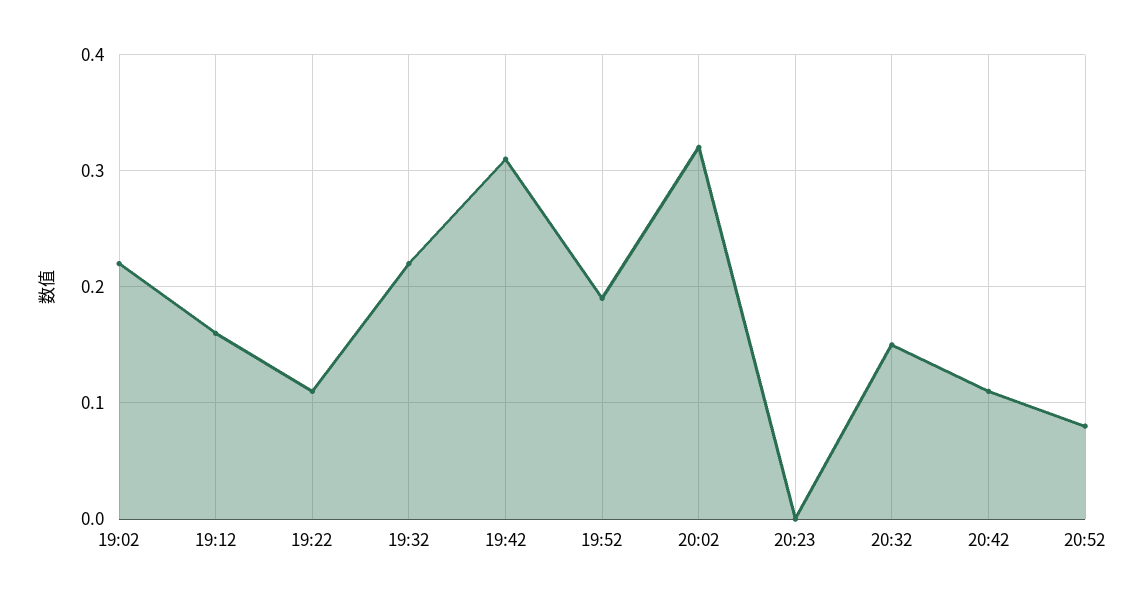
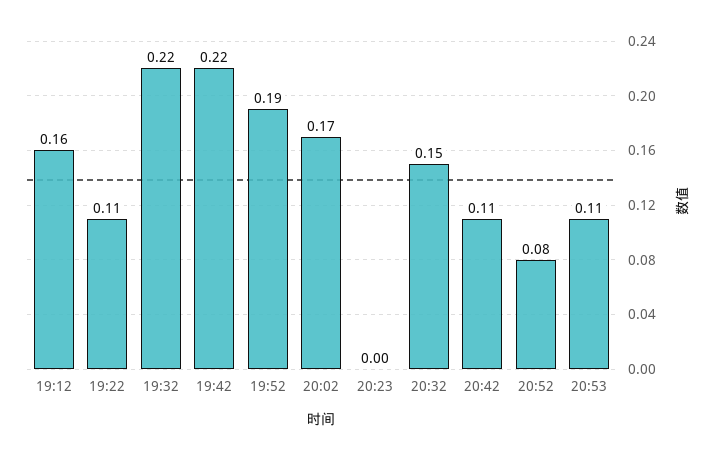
19:02: 0.22 -> none
19:42: 0.31 -> 0.22
20:02: 0.32 -> 0.17
20:53: none -> 0.11

